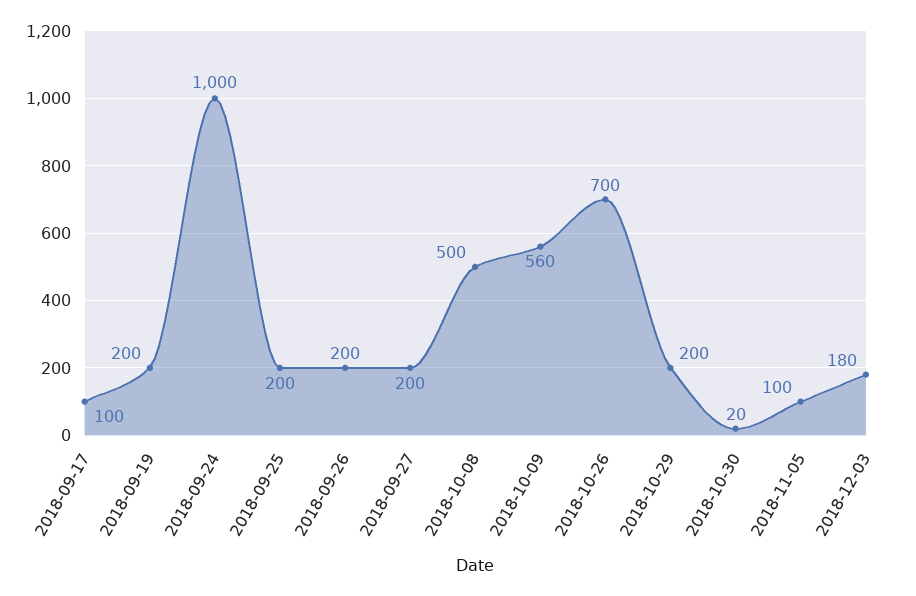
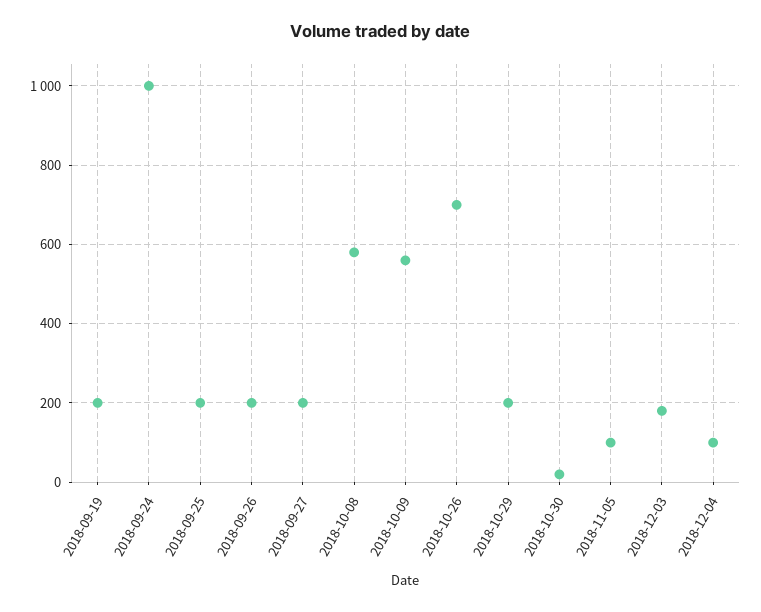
2018-09-17: 100 -> none
2018-10-08: 500 -> 580
2018-12-04: none -> 100

